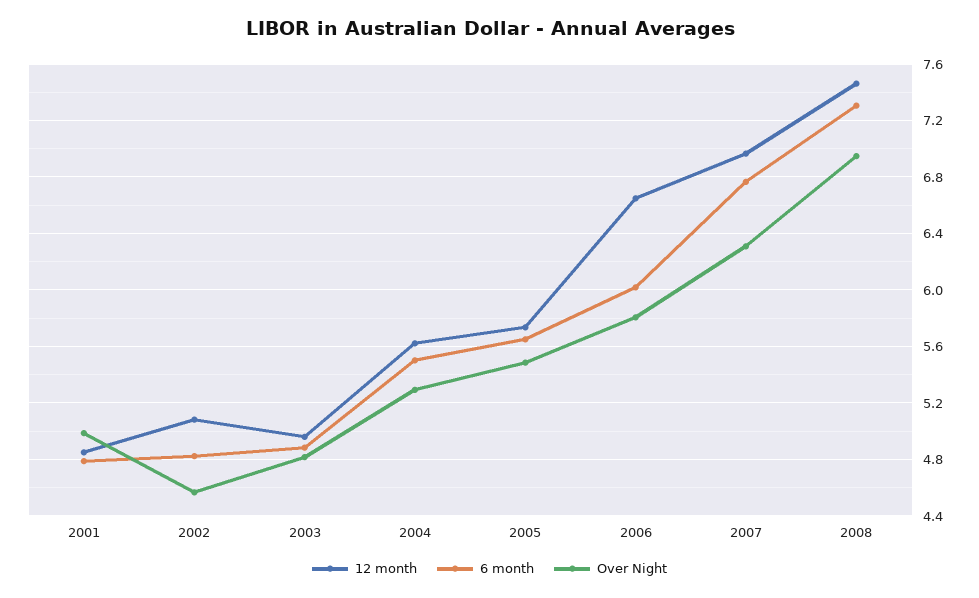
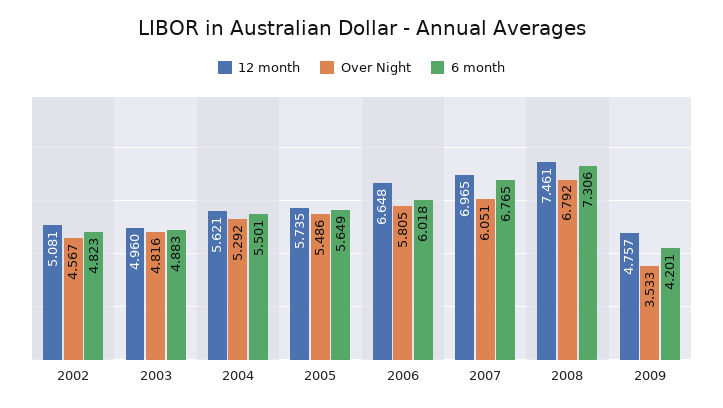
12 month, 2001: 4.85 -> none
6 month, 2001: 4.8 -> none
Over Night, 2001: 5 -> none
Over Night, 2007: 6.3 -> 6.051
Over Night, 2008: 6.95 -> 6.792
12 month, 2009: none -> 4.757
Over Night, 2009: none -> 3.533
6 month, 2009: none -> 4.201

